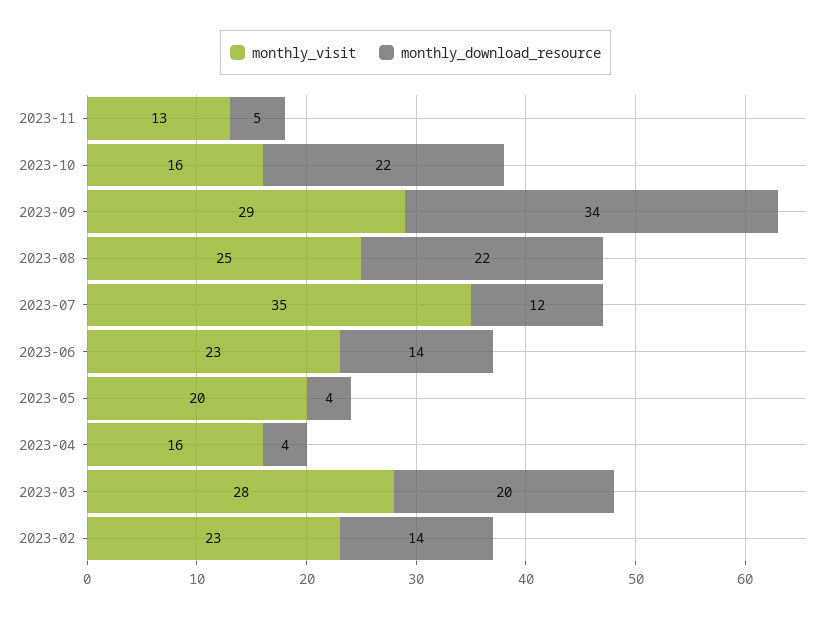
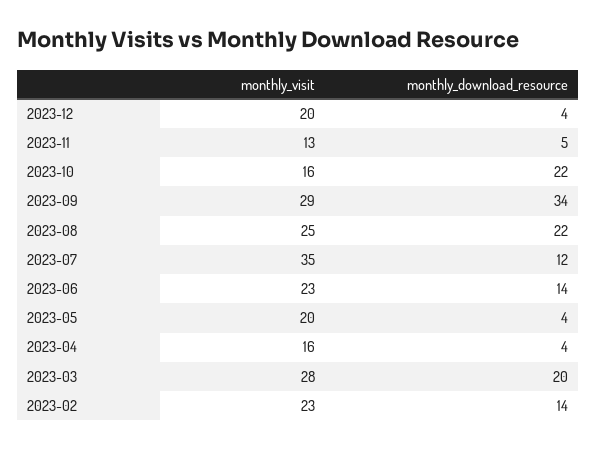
monthly_visit, 2023-12: none -> 20
monthly_download_resource, 2023-12: none -> 4

